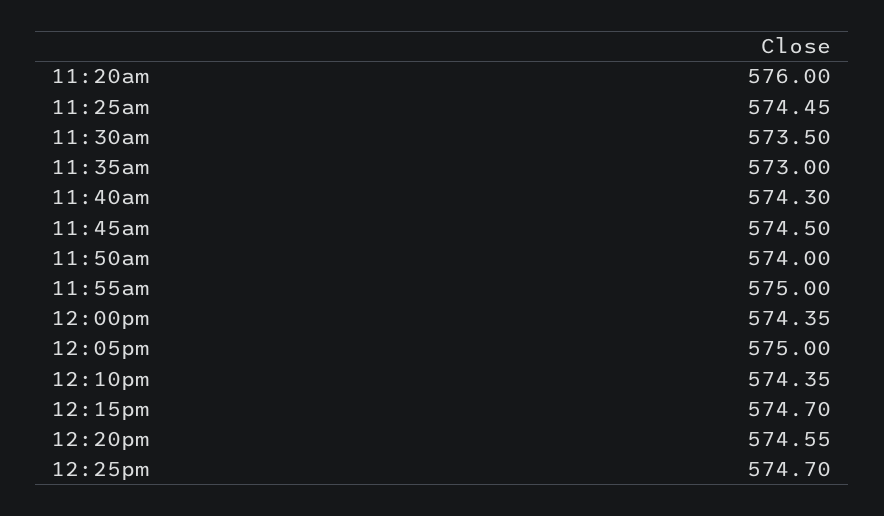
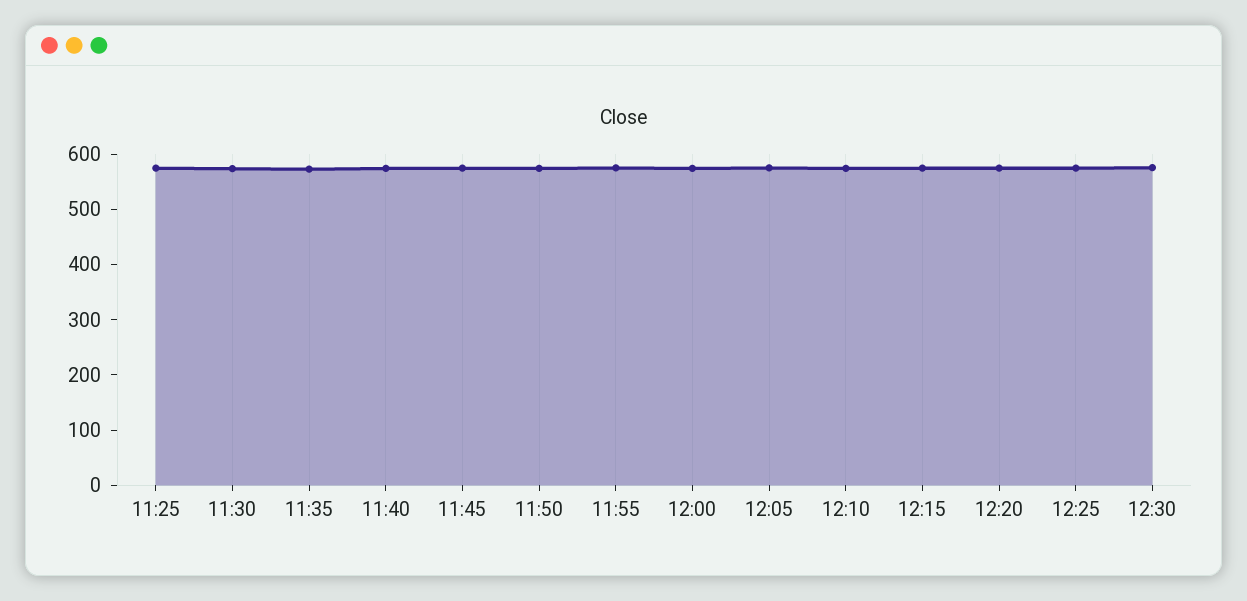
11:20am: 576 -> none
12:30: none -> 580

